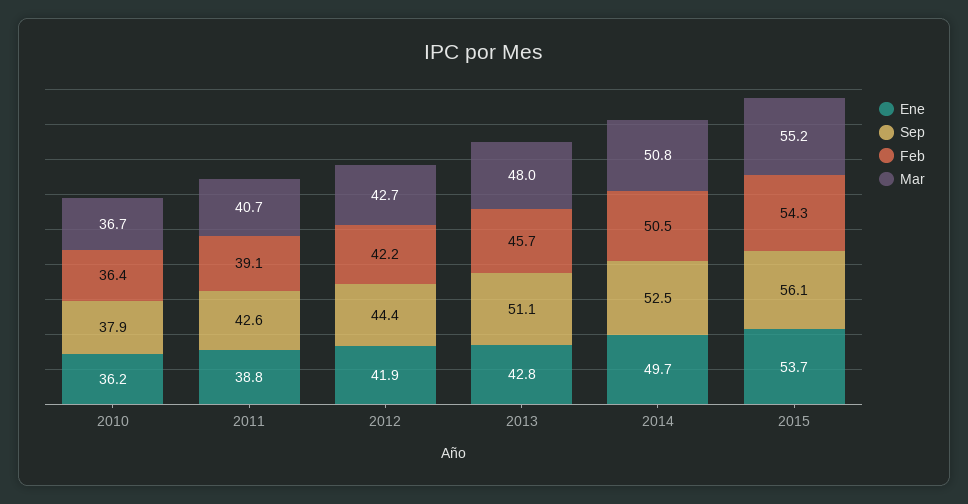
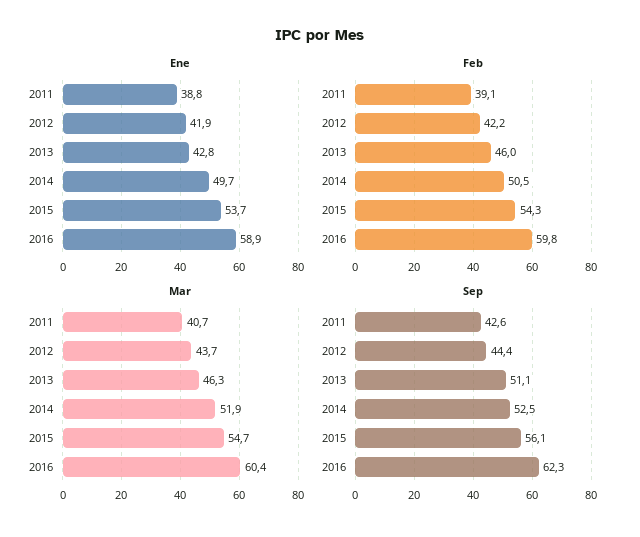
Ene, 2010: 36.2 -> none
Sep, 2010: 37.9 -> none
Feb, 2010: 36.4 -> none
Mar, 2010: 36.7 -> none
Mar, 2012: 42.7 -> 43.7
Feb, 2013: 45.7 -> 46
Mar, 2013: 48 -> 46.3
Mar, 2014: 50.8 -> 51.9
Mar, 2015: 55.2 -> 54.7
Ene, 2016: none -> 58.9
Feb, 2016: none -> 59.8
Mar, 2016: none -> 60.4
Sep, 2016: none -> 62.3

